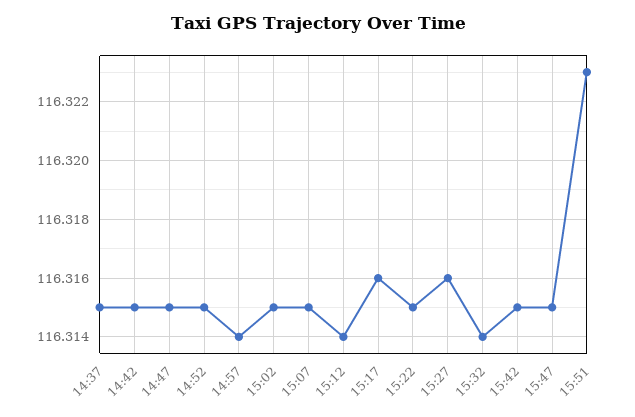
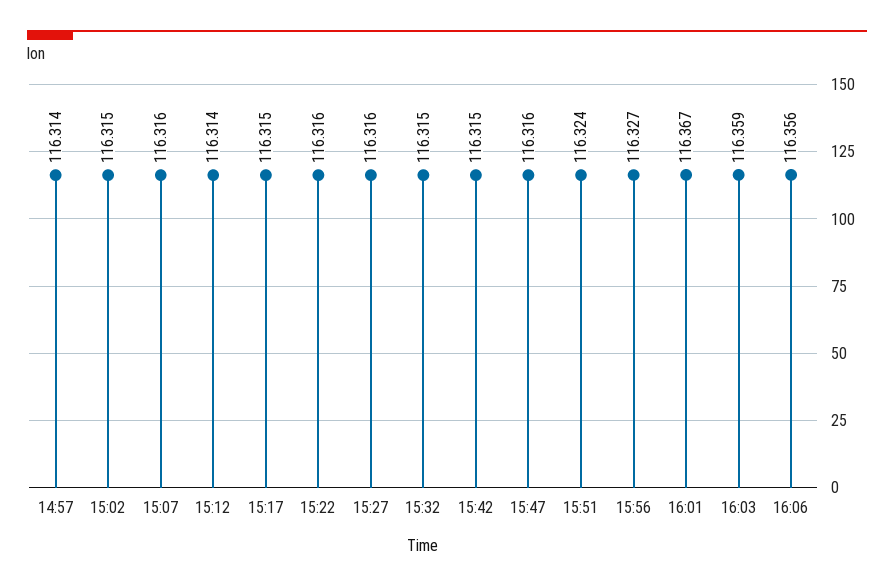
14:37: 116.315 -> none
14:42: 116.315 -> none
14:47: 116.315 -> none
14:52: 116.315 -> none
15:07: 116.315 -> 116.316
15:17: 116.316 -> 116.315
15:22: 116.315 -> 116.316
15:32: 116.314 -> 116.315
15:47: 116.315 -> 116.316
15:51: 116.323 -> 116.324
15:56: none -> 116.327
16:01: none -> 116.367
16:03: none -> 116.359
16:06: none -> 116.356

